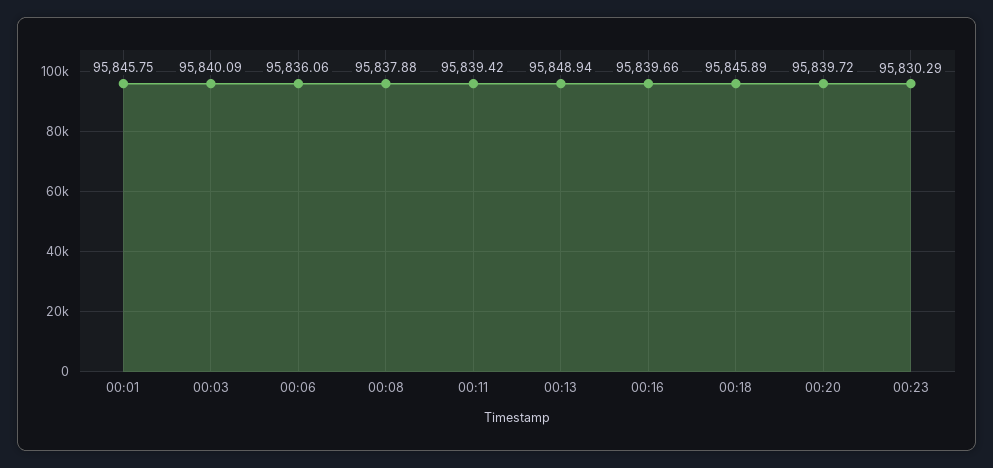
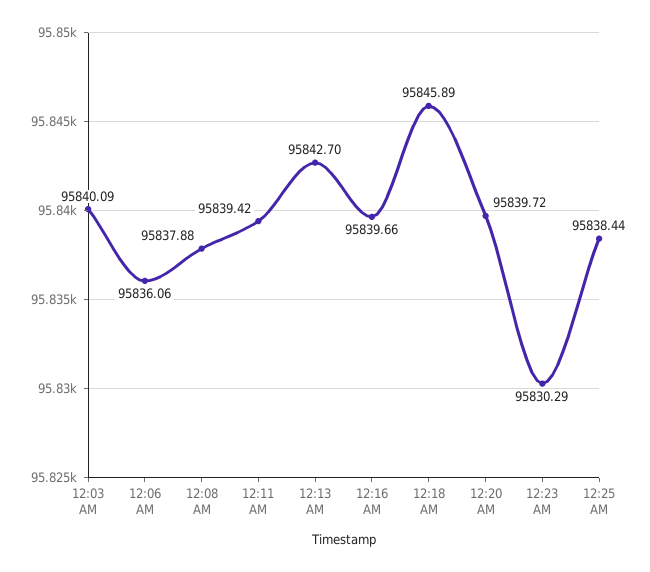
00:01: 95845.75 -> none
00:13: 95848.94 -> 95842.7
12:25 AM: none -> 95838.44

